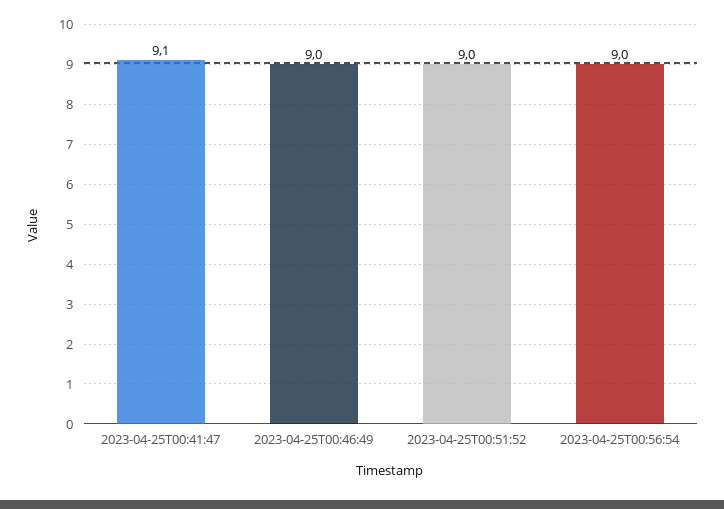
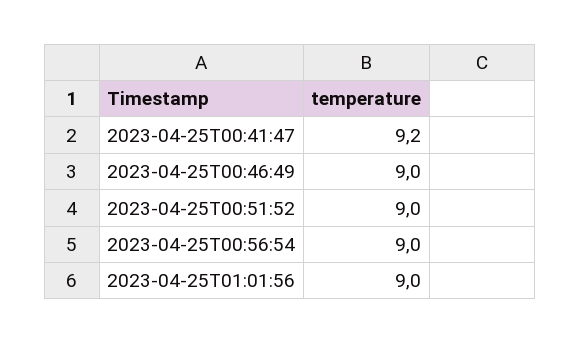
2023-04-25T00:41:47: 9.1 -> 9.2
2023-04-25T01:01:56: none -> 9

